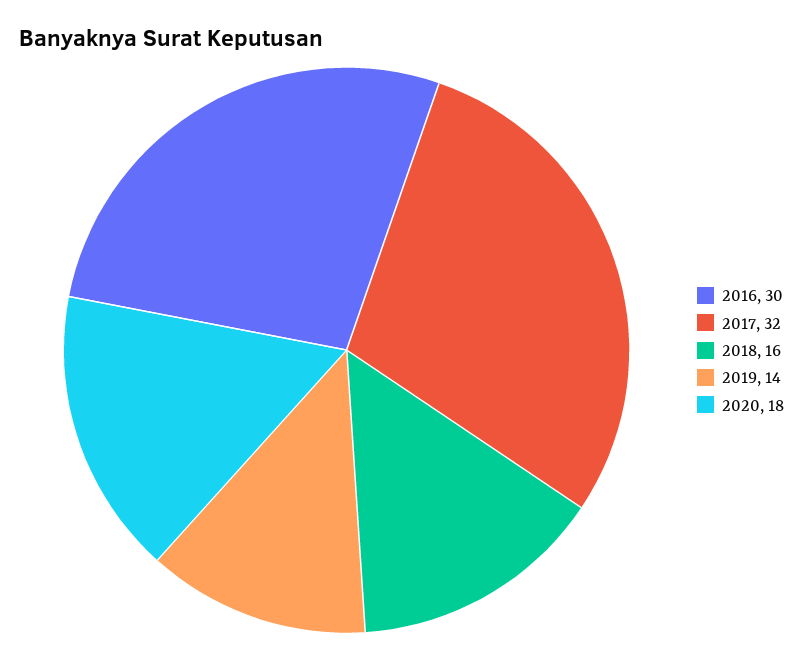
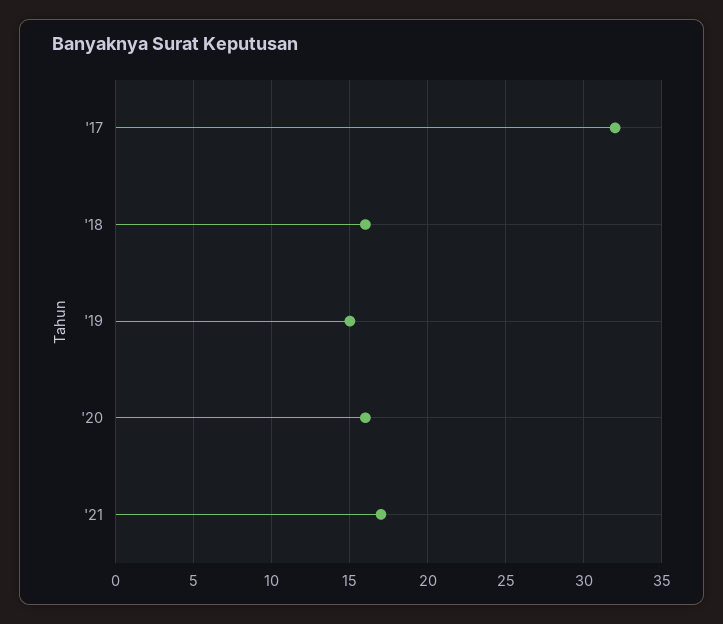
2016: 30 -> none
2019: 14 -> 15
2020: 18 -> 16
'21: none -> 17

